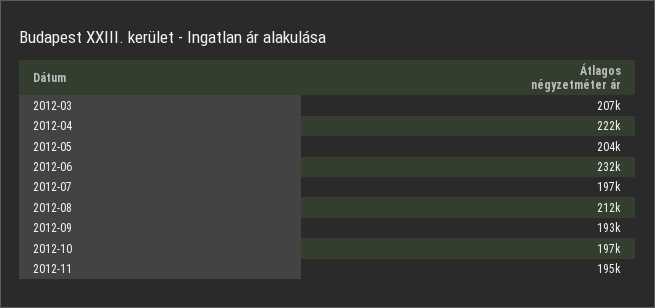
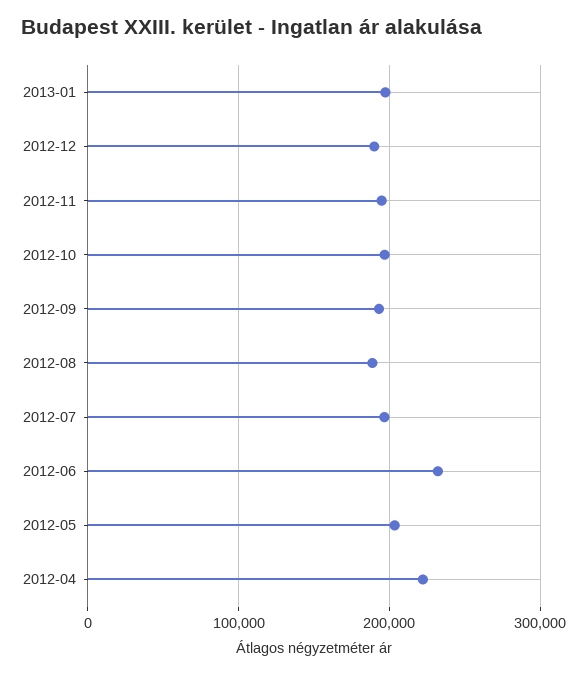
2012-03: 207000 -> none
2012-08: 212000 -> 190000
2013-01: none -> 200000
2012-12: none -> 190000

